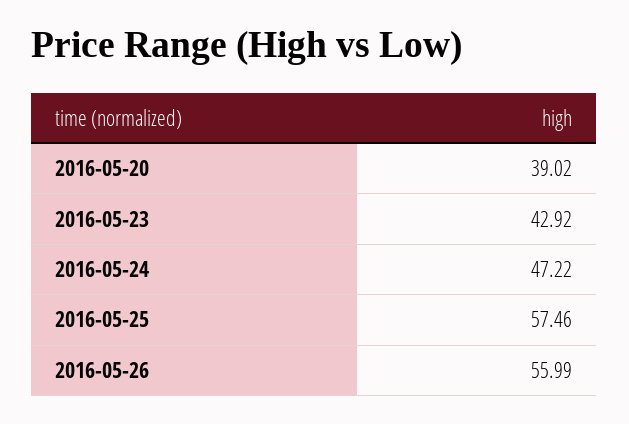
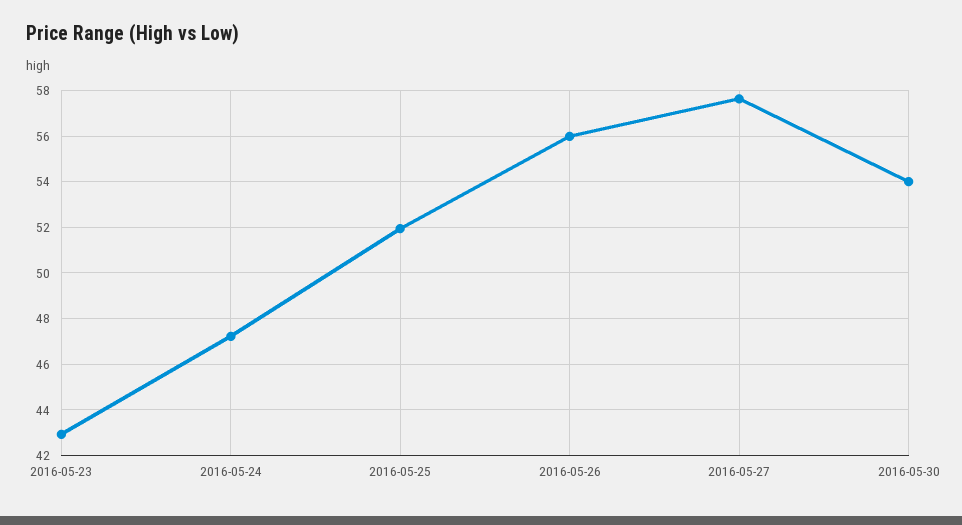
2016-05-20: 39.02 -> none
2016-05-25: 57.46 -> 52
2016-05-27: none -> 57.5
2016-05-30: none -> 54

